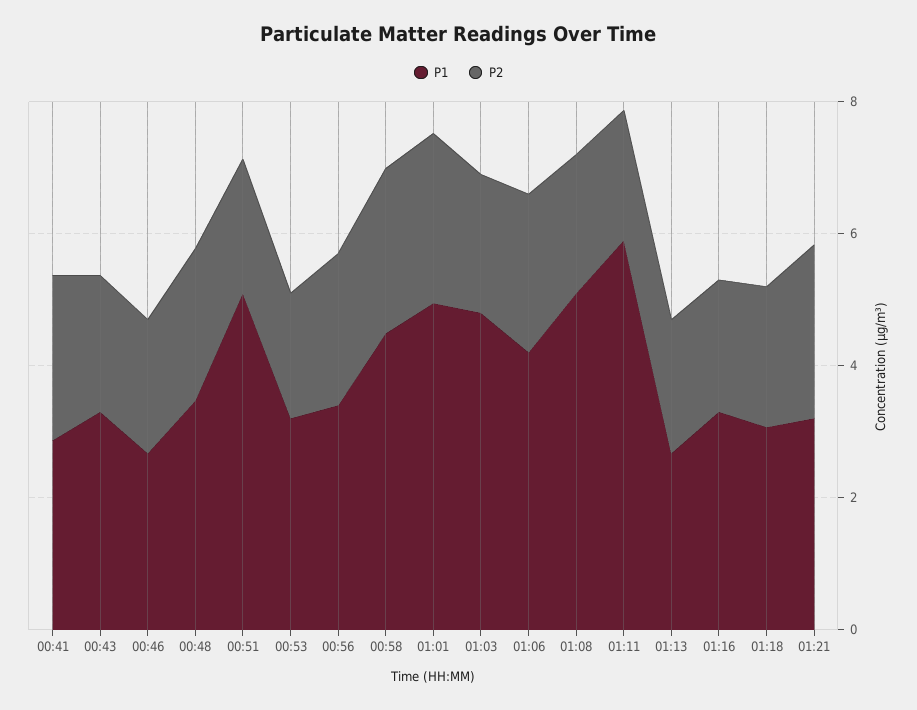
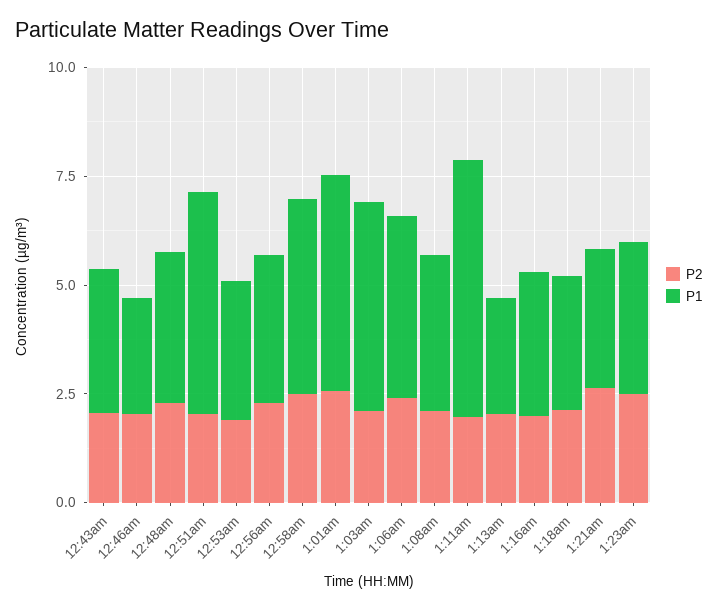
P1, 00:41: 3 -> none
P2, 00:41: 2.5 -> none
P1, 01:08: 5 -> 3.5
P2, 1:23am: none -> 2.5
P1, 1:23am: none -> 3.5

